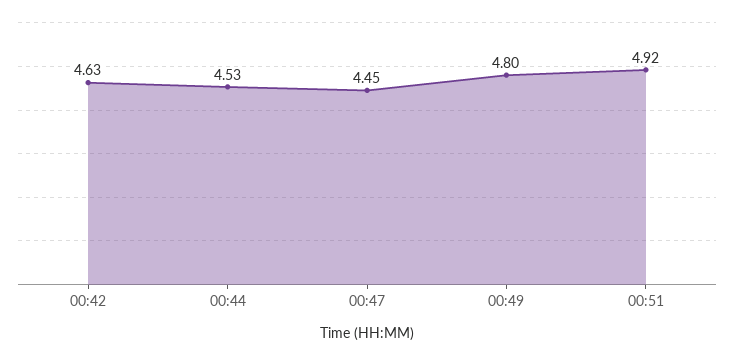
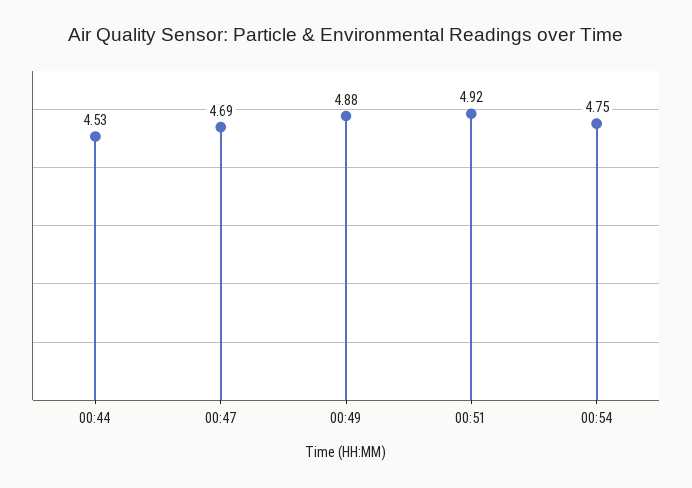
00:42: 4.63 -> none
00:47: 4.45 -> 4.69
00:49: 4.8 -> 4.88
00:54: none -> 4.75

